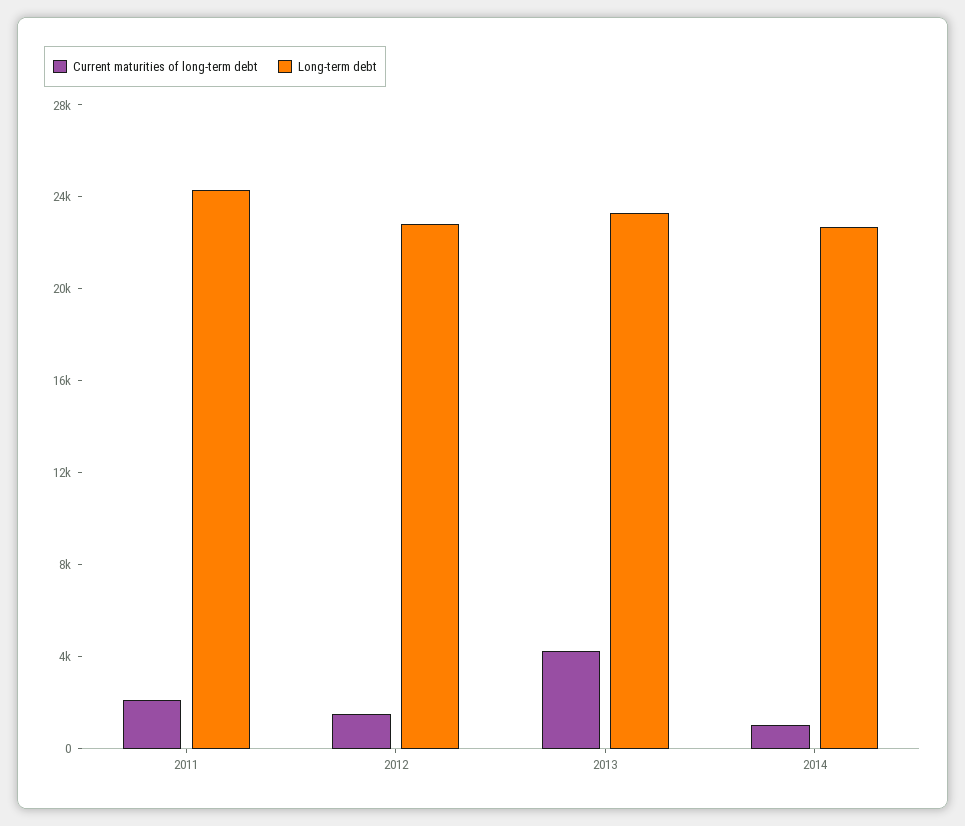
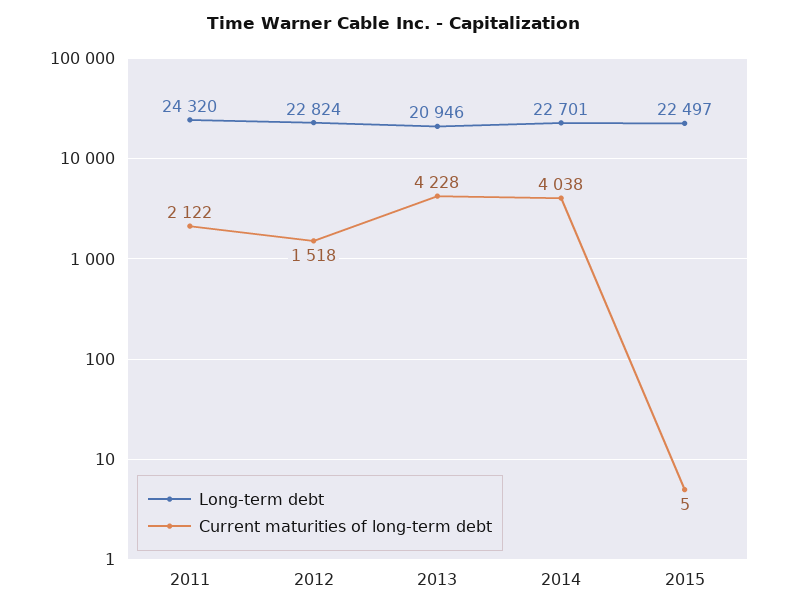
Long-term debt, 2013: 23000 -> 20946
Current maturities of long-term debt, 2014: 1000 -> 4038
Long-term debt, 2015: none -> 22497
Current maturities of long-term debt, 2015: none -> 5

